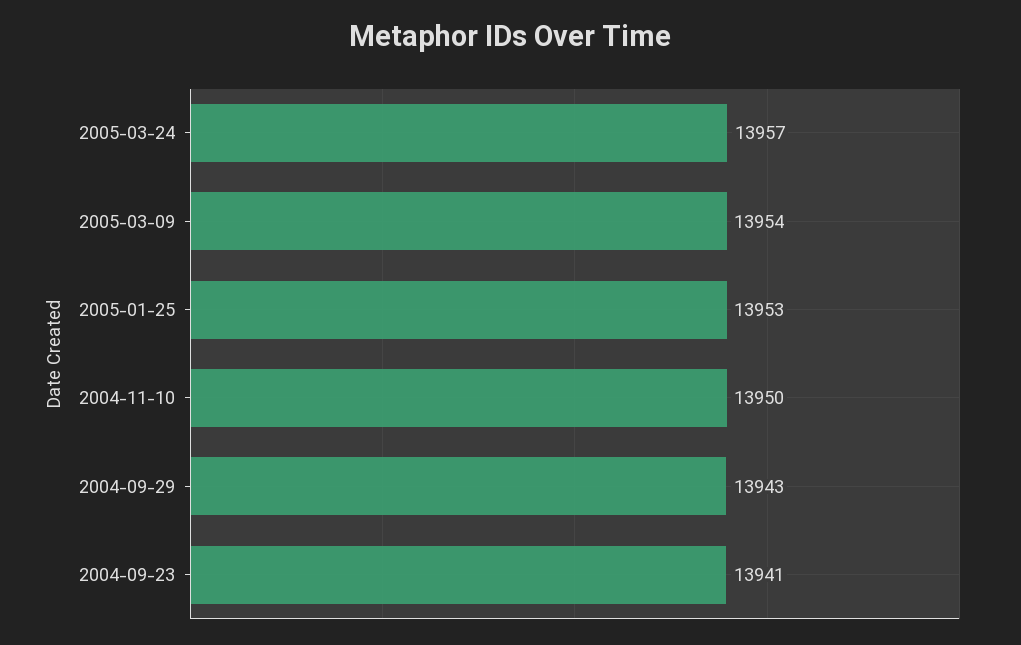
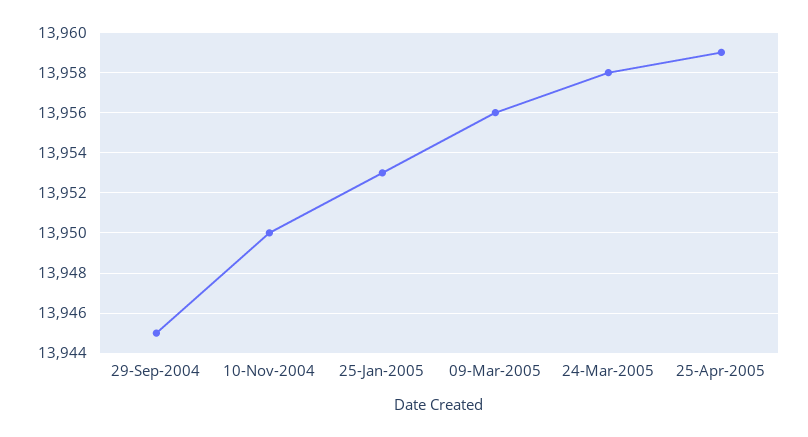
2005-03-24: 13957 -> 13958
2005-03-09: 13954 -> 13956
2004-09-29: 13943 -> 13945
2004-09-23: 13941 -> none
25-Apr-2005: none -> 13959

